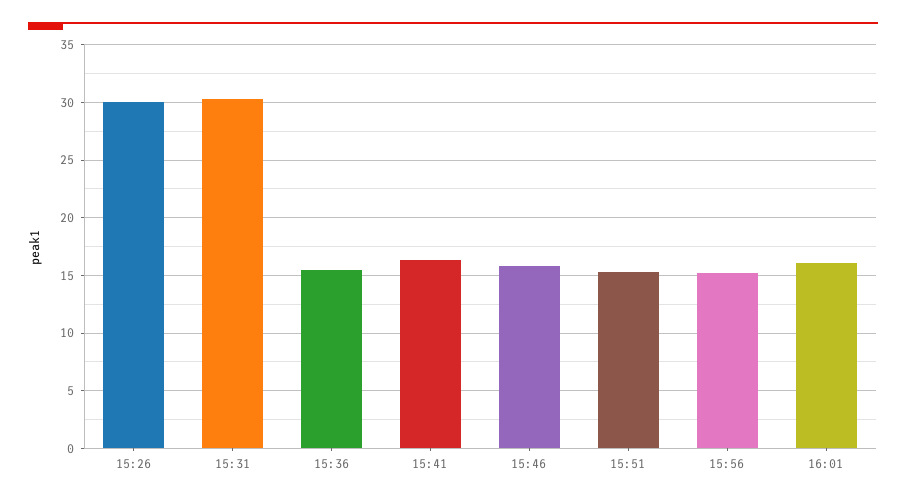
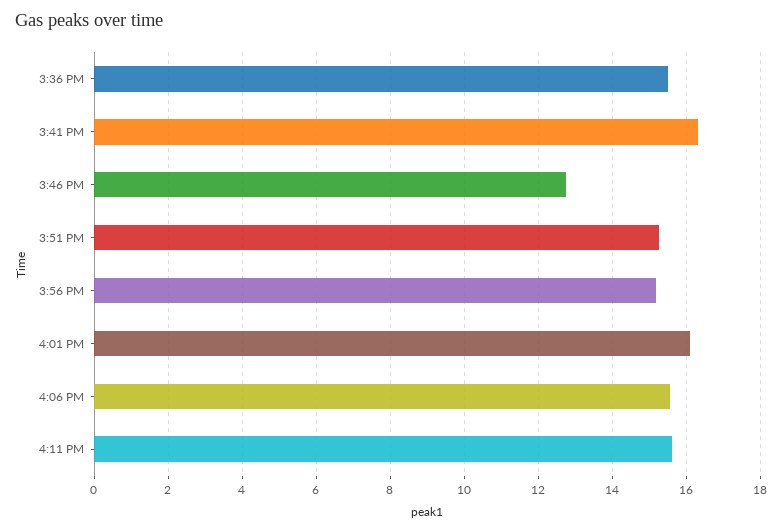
15:26: 30 -> none
15:31: 30 -> none
15:46: 16 -> 12.8
4:06 PM: none -> 15.6
4:11 PM: none -> 15.6

